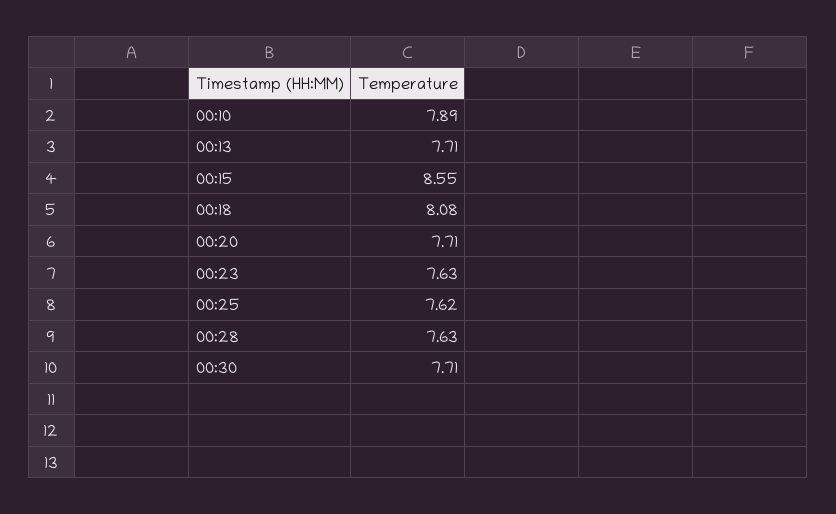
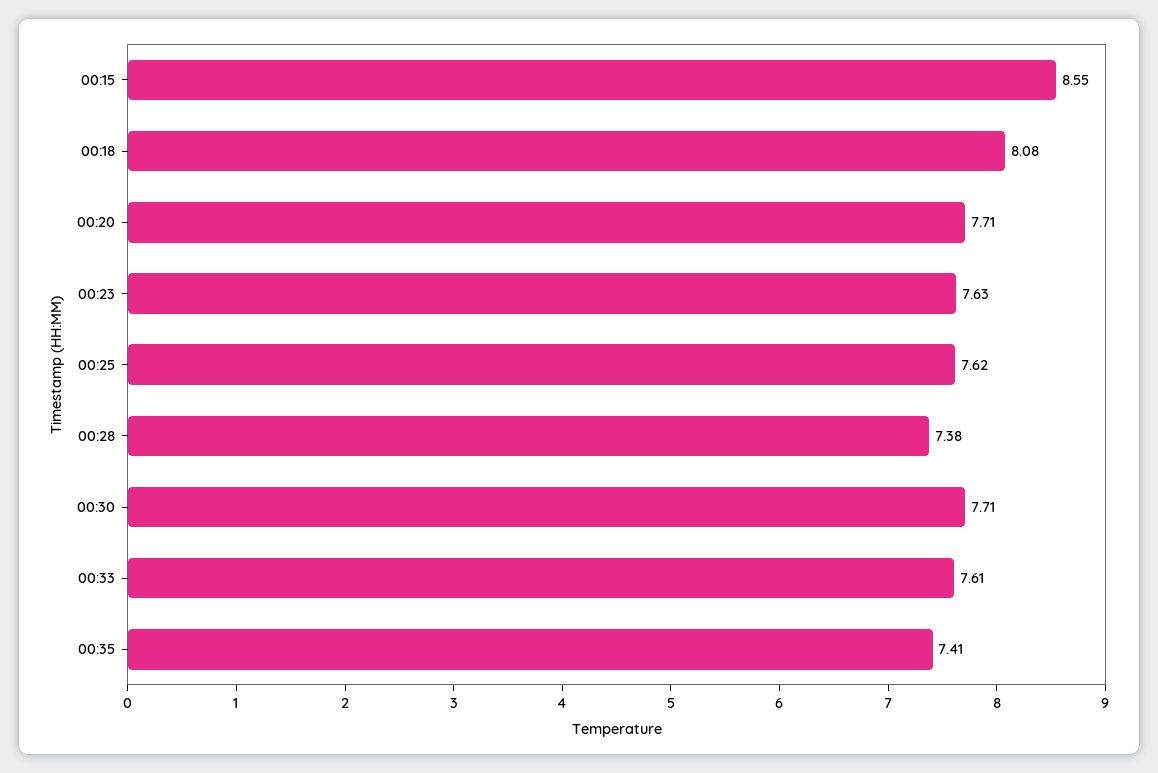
00:10: 7.89 -> none
00:13: 7.71 -> none
00:28: 7.63 -> 7.38
00:33: none -> 7.61
00:35: none -> 7.41

